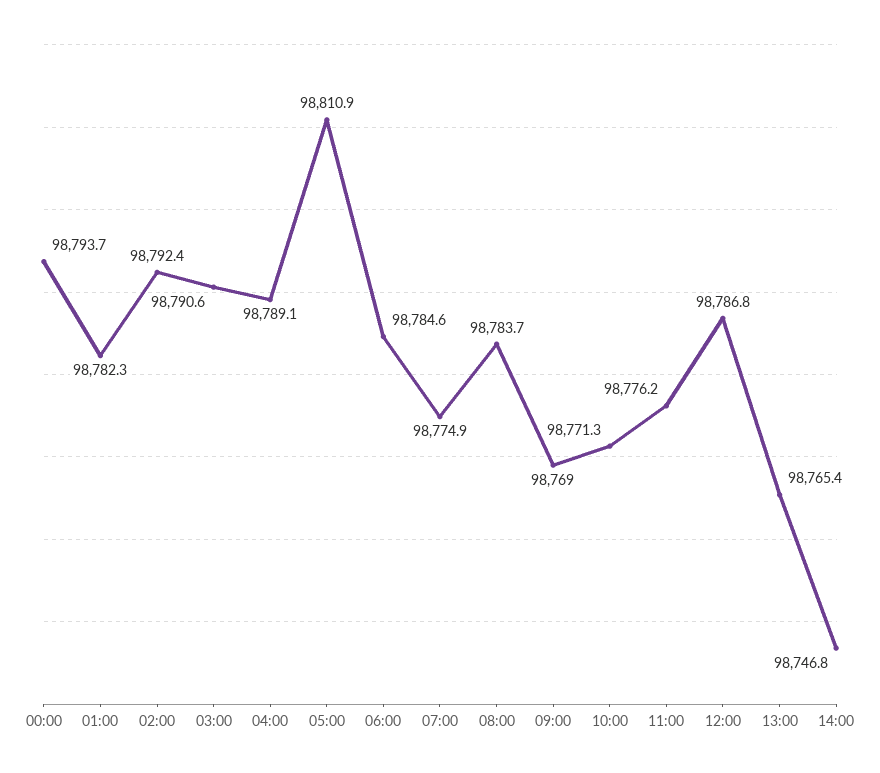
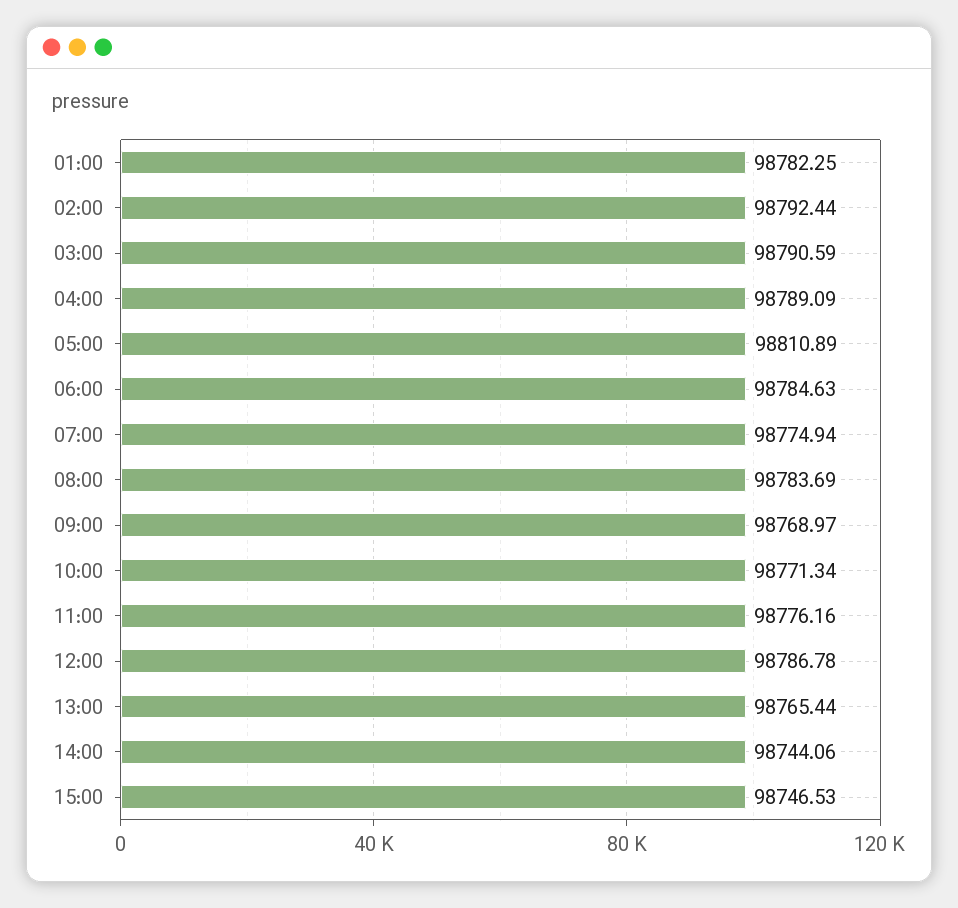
00:00: 98793.7 -> none
14:00: 98746.8 -> 98744.06
15:00: none -> 98746.53

